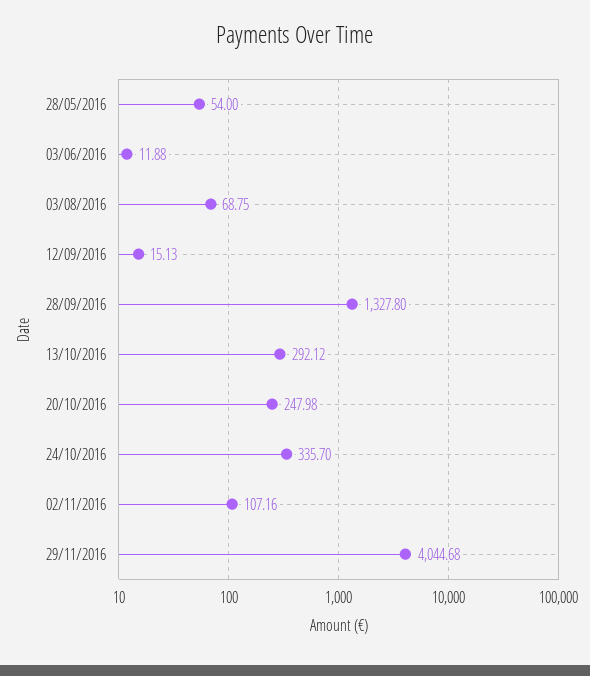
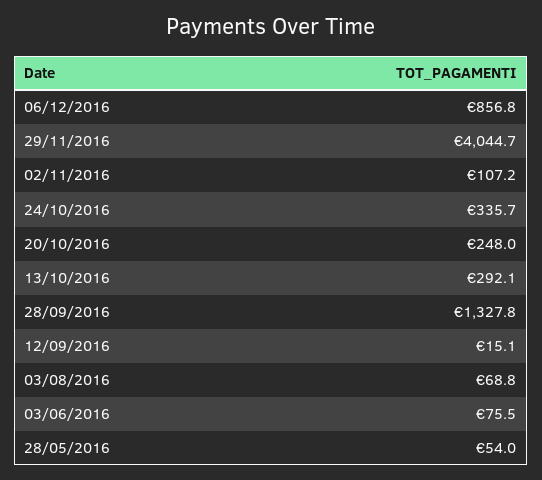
03/06/2016: 11.88 -> 75.5
06/12/2016: none -> 856.8

